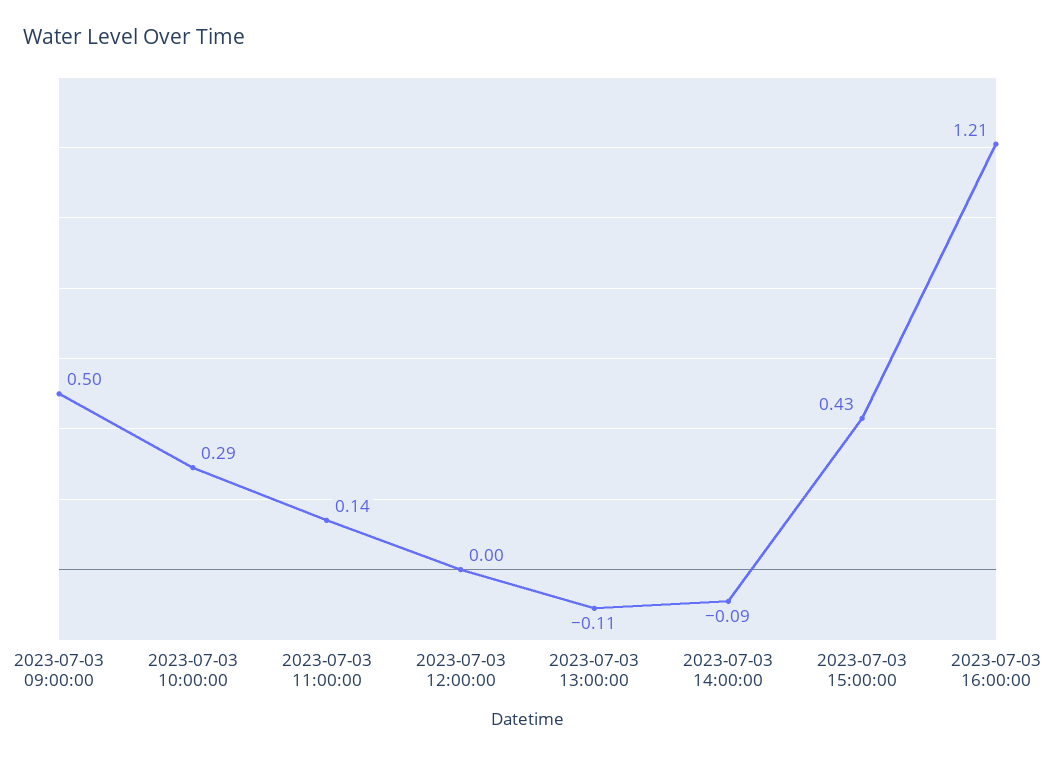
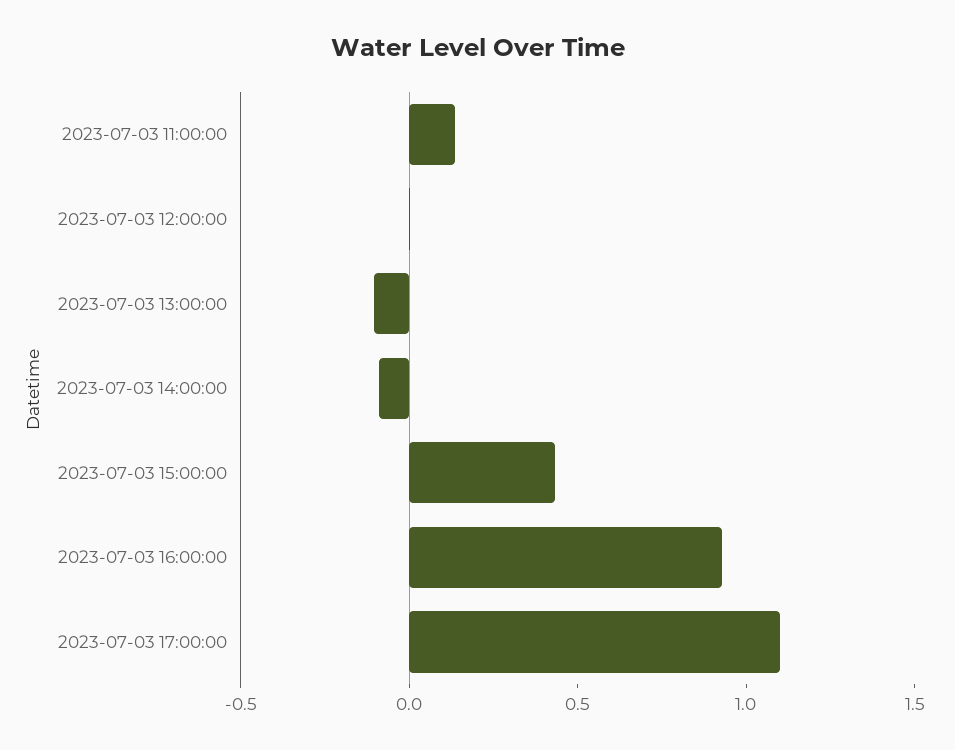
2023-07-03 09:00:00: 0.5 -> none
2023-07-03 10:00:00: 0.29 -> none
2023-07-03 16:00:00: 1.21 -> 0.9
2023-07-03 17:00:00: none -> 1.1

